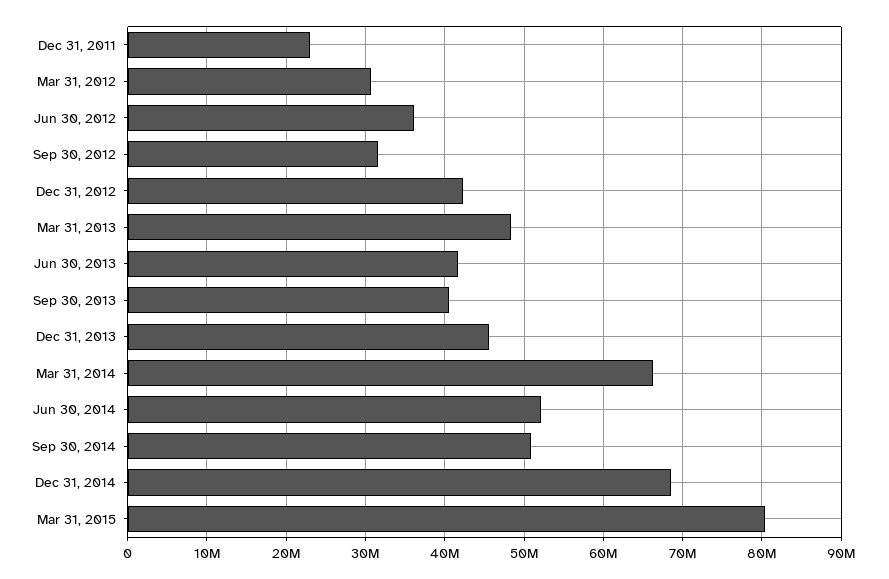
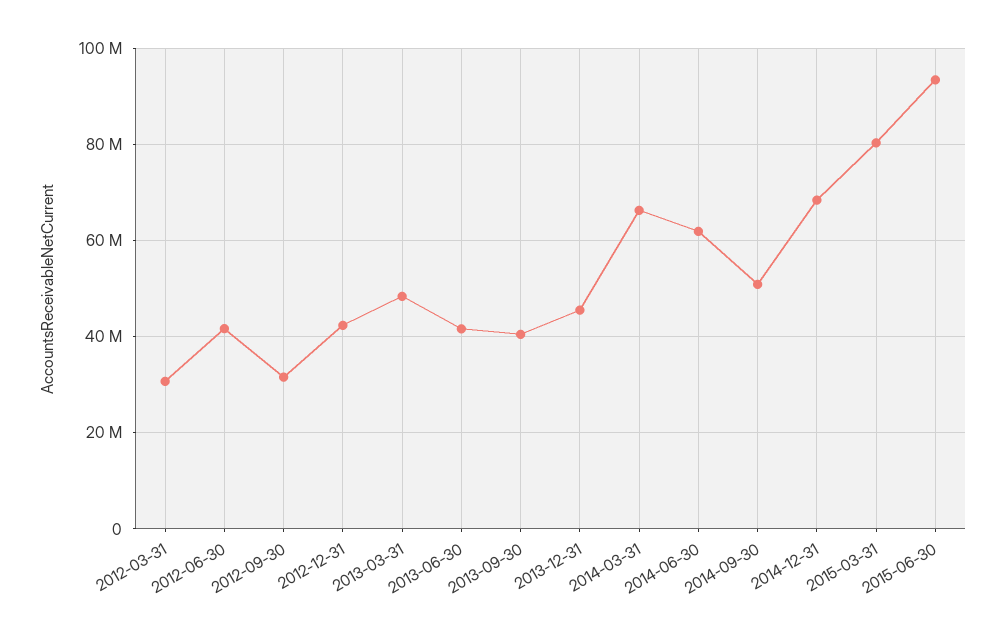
Dec 31, 2011: 23000000 -> none
Jun 30, 2012: 36000000 -> 42000000
Jun 30, 2014: 52000000 -> 62000000
2015-06-30: none -> 94000000

